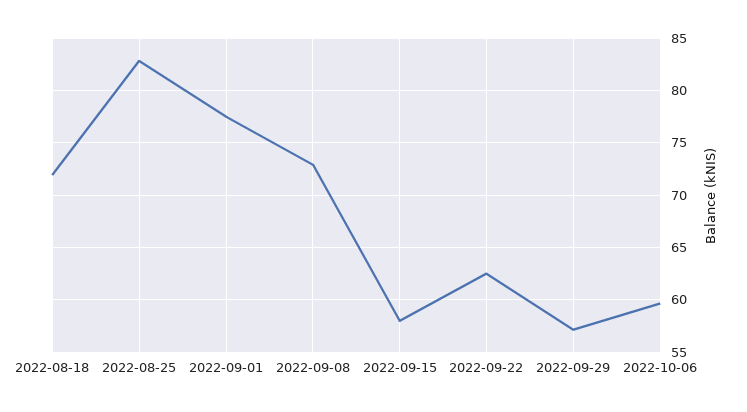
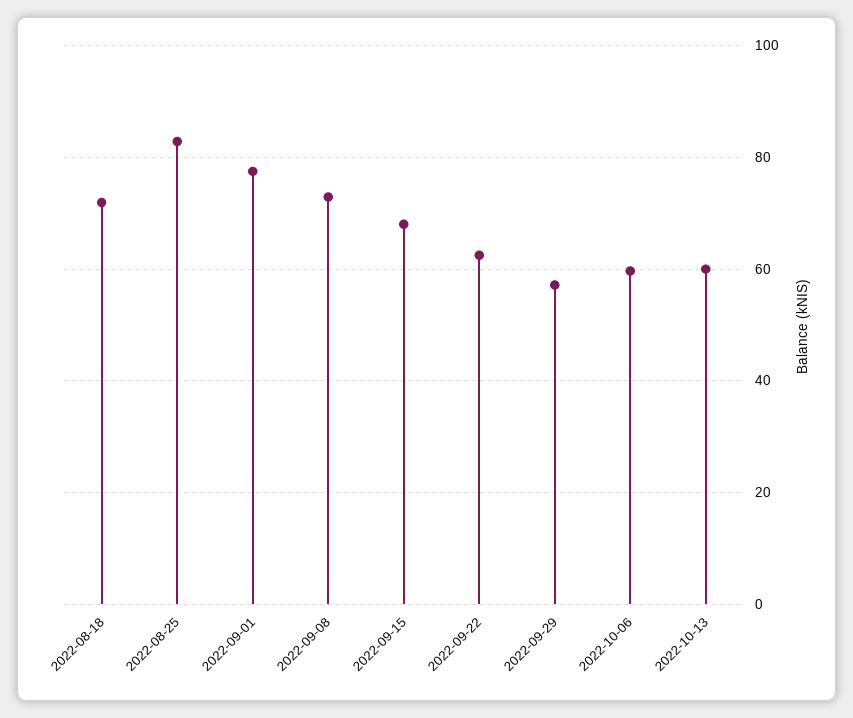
2022-09-15: 58 -> 68
2022-10-13: none -> 60

